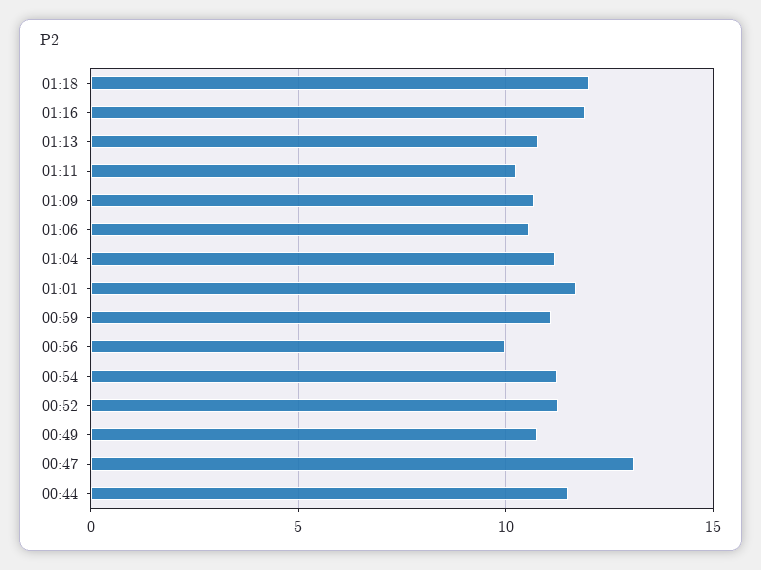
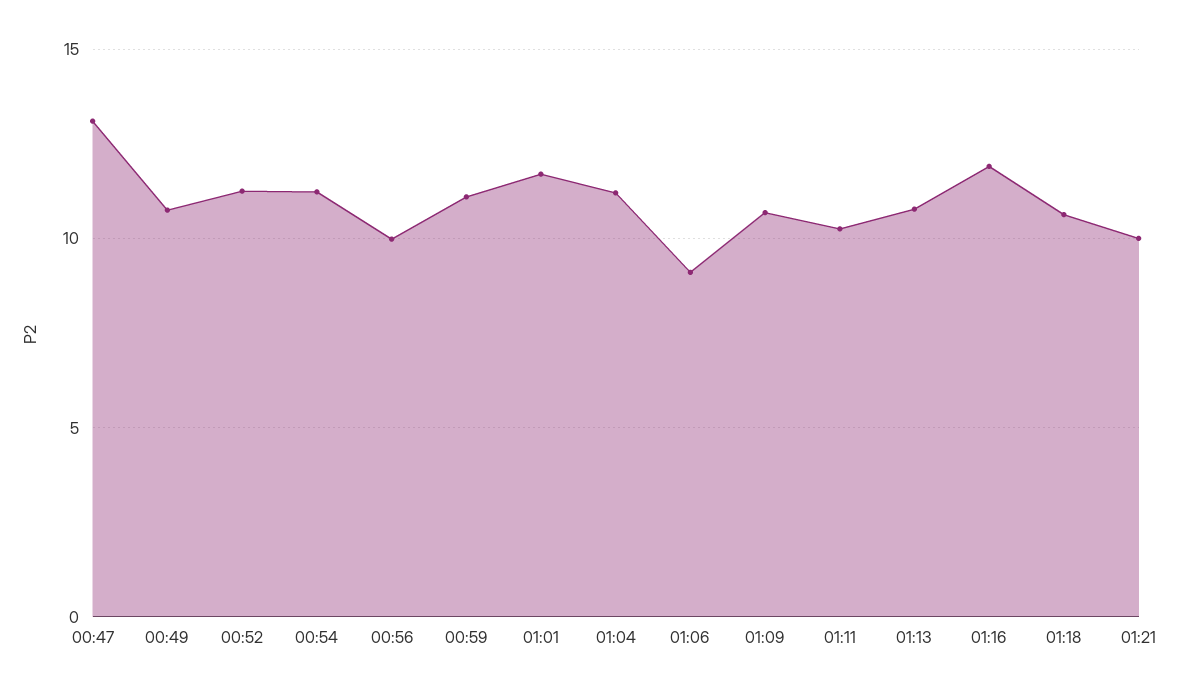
01:18: 12 -> 10.5
01:06: 10.5 -> 9
00:44: 11.5 -> none
01:21: none -> 10

